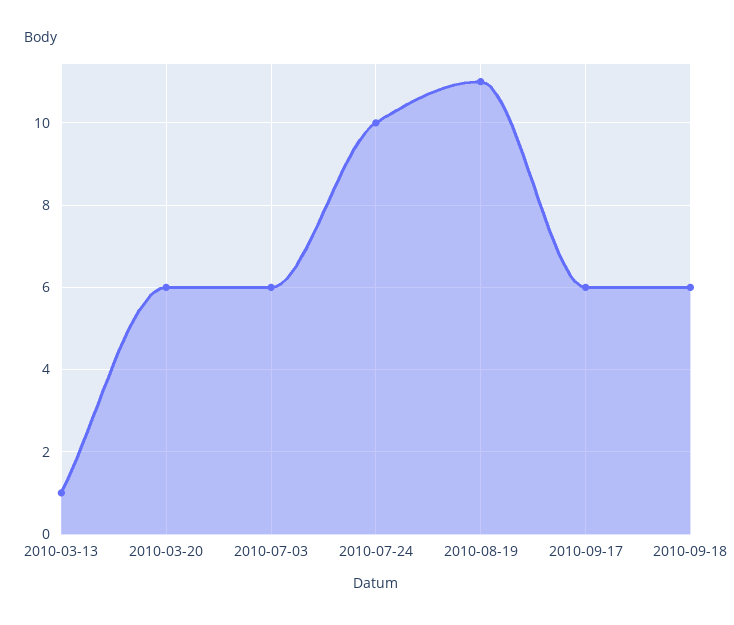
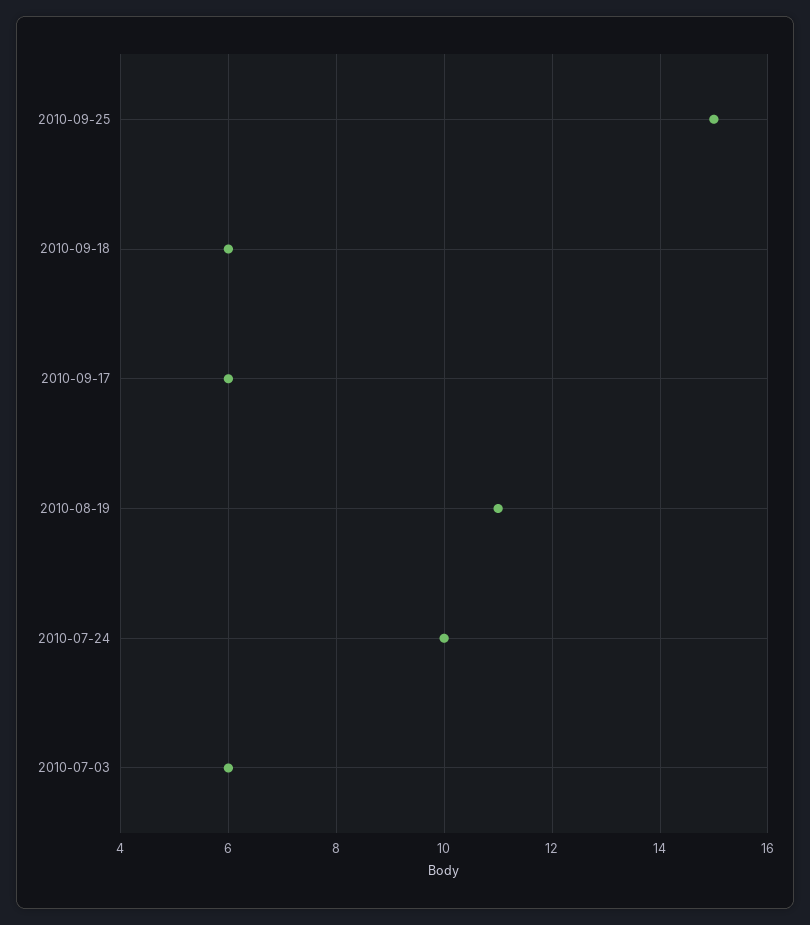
2010-03-13: 1 -> none
2010-03-20: 6 -> none
2010-09-25: none -> 15

